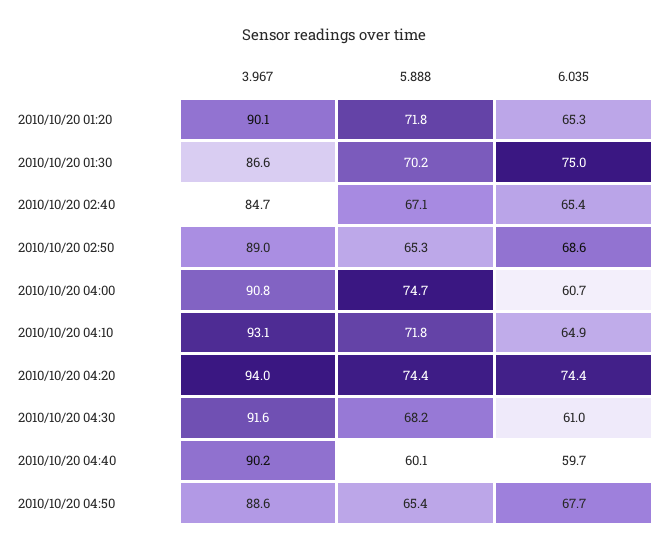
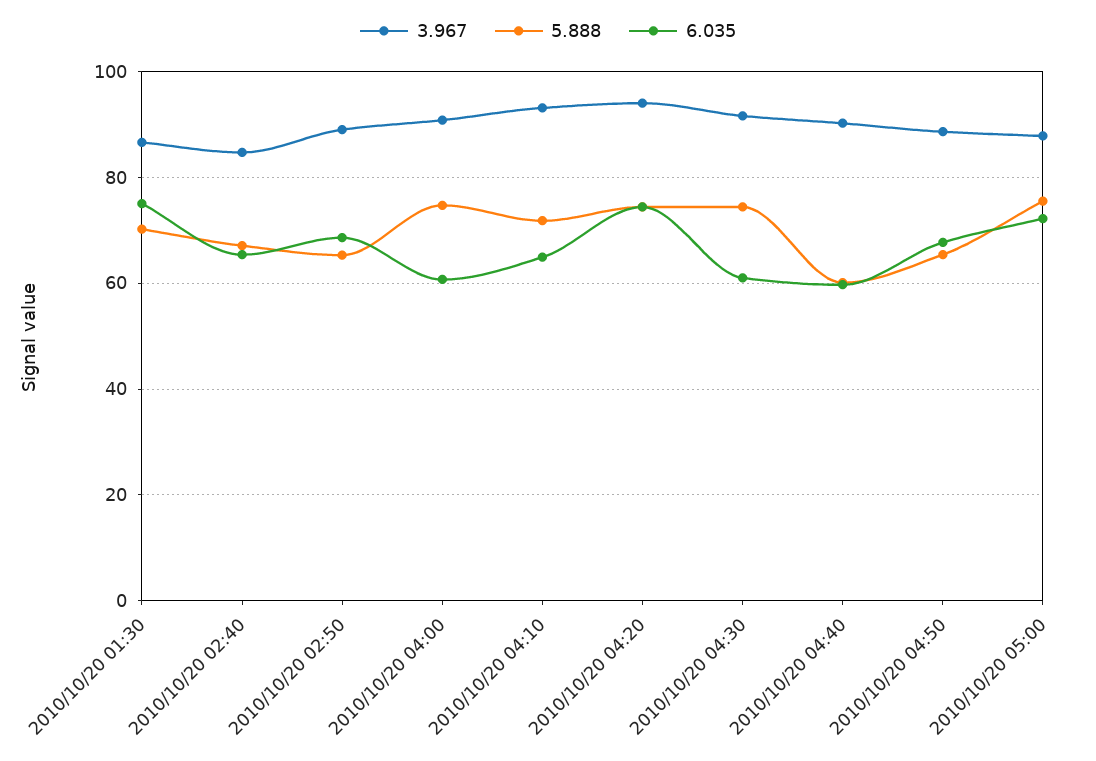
3.967, 2010/10/20 01:20: 90.1 -> none
5.888, 2010/10/20 01:20: 71.8 -> none
6.035, 2010/10/20 01:20: 65.3 -> none
5.888, 2010/10/20 04:30: 68.2 -> 74
3.967, 2010/10/20 05:00: none -> 88
5.888, 2010/10/20 05:00: none -> 76
6.035, 2010/10/20 05:00: none -> 72

